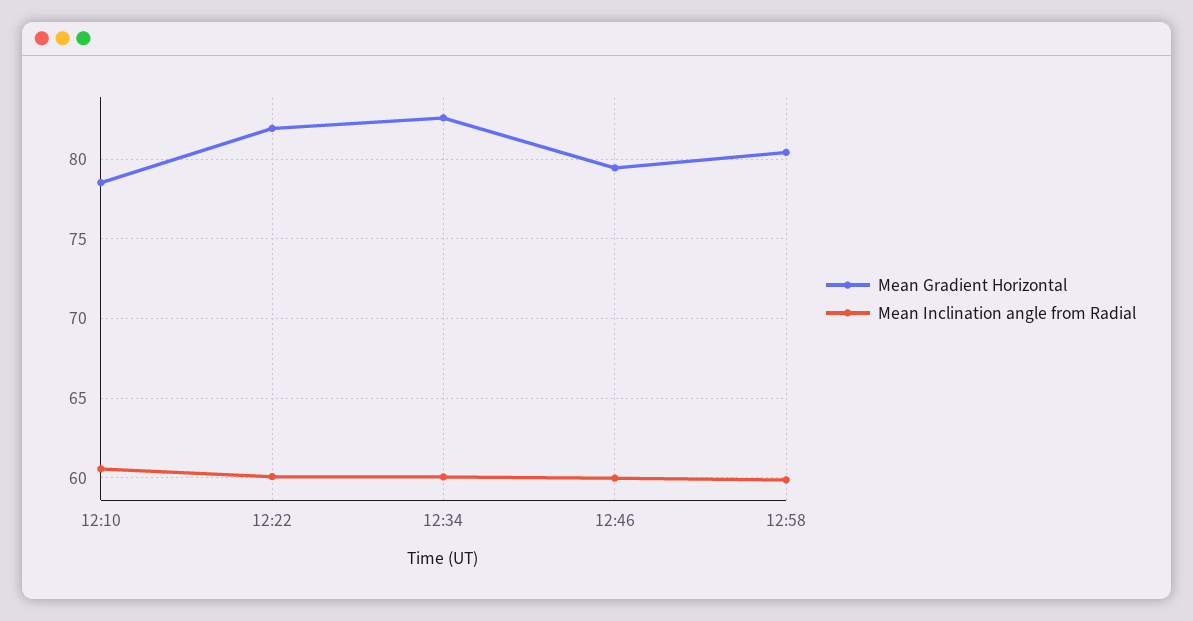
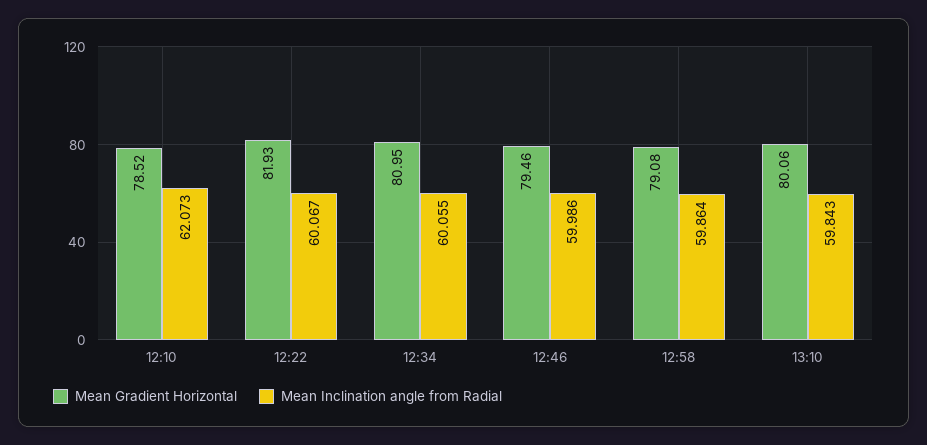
Mean Inclination angle from Radial, 12:10: 60.5 -> 62.073
Mean Gradient Horizontal, 12:34: 82.5 -> 80.95
Mean Gradient Horizontal, 12:58: 80.5 -> 79.08
Mean Gradient Horizontal, 13:10: none -> 80.06
Mean Inclination angle from Radial, 13:10: none -> 59.843

